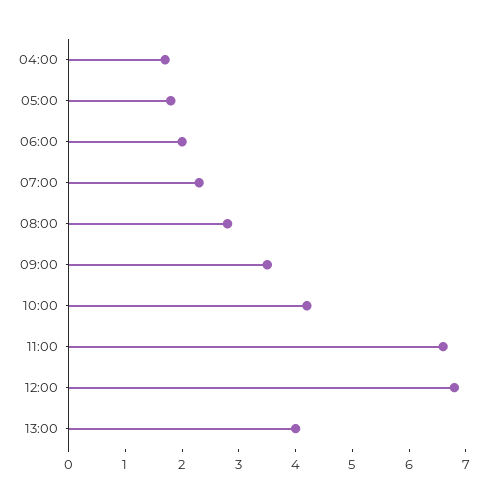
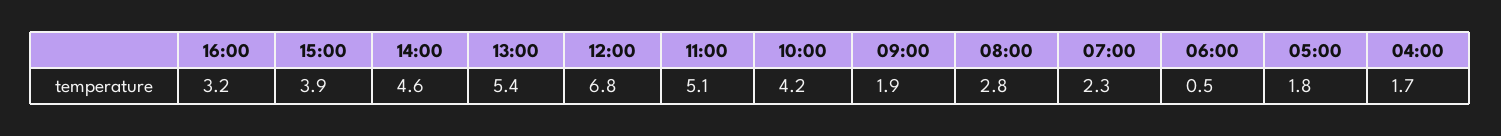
06:00: 2 -> 0.5
09:00: 3.5 -> 1.9
11:00: 6.5 -> 5.1
13:00: 4 -> 5.4
16:00: none -> 3.2
15:00: none -> 3.9
14:00: none -> 4.6

